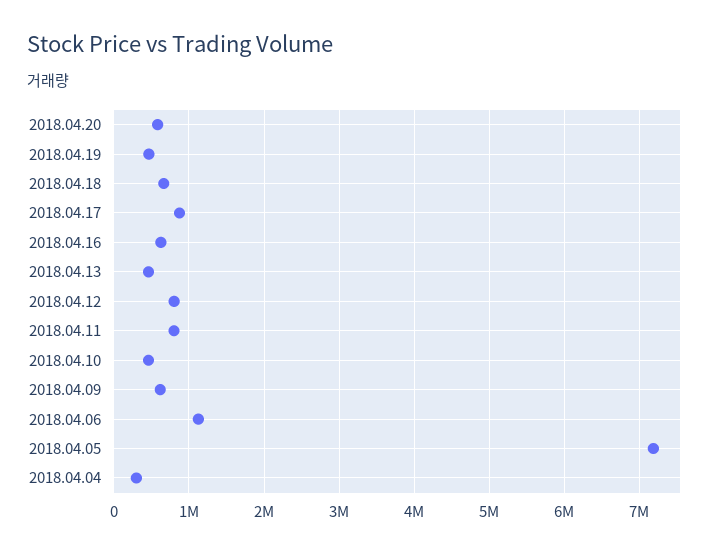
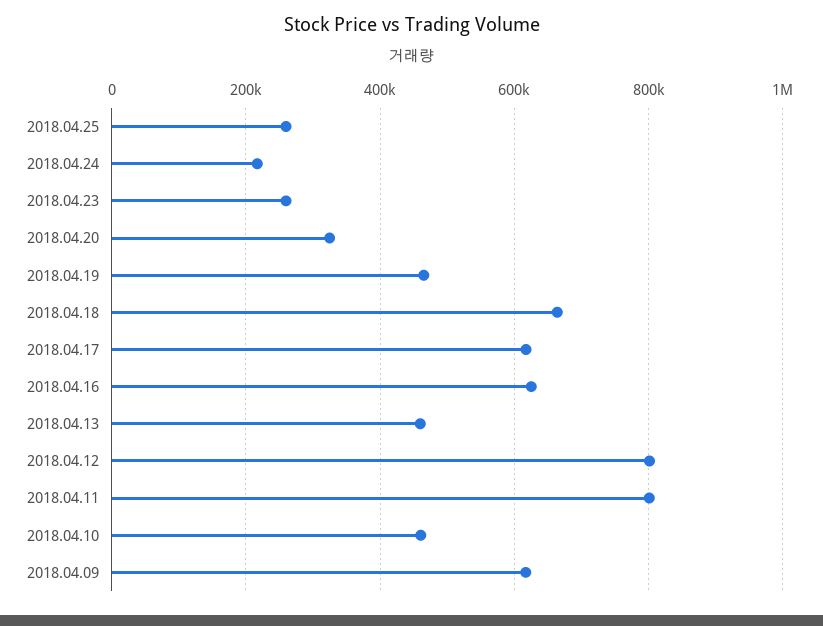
2018.04.20: 600000 -> 320000
2018.04.17: 900000 -> 620000
2018.04.06: 1100000 -> none
2018.04.05: 7200000 -> none
2018.04.04: 300000 -> none
2018.04.25: none -> 260000
2018.04.24: none -> 220000
2018.04.23: none -> 260000

